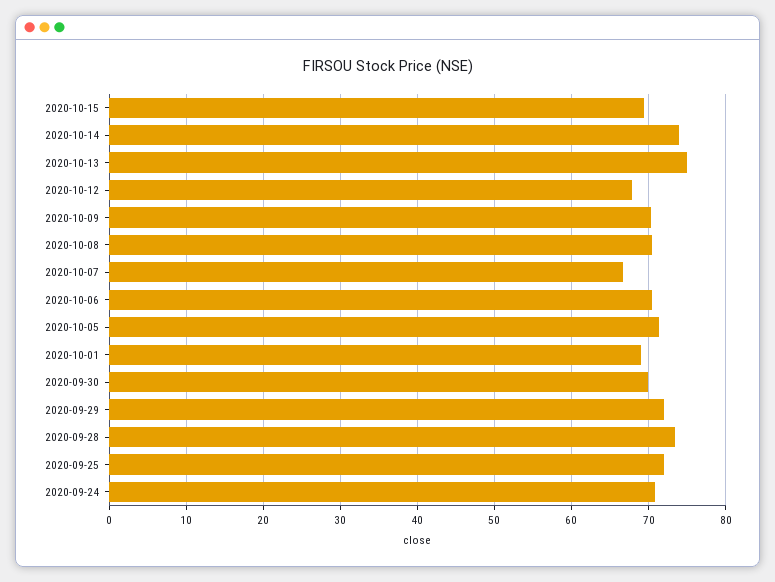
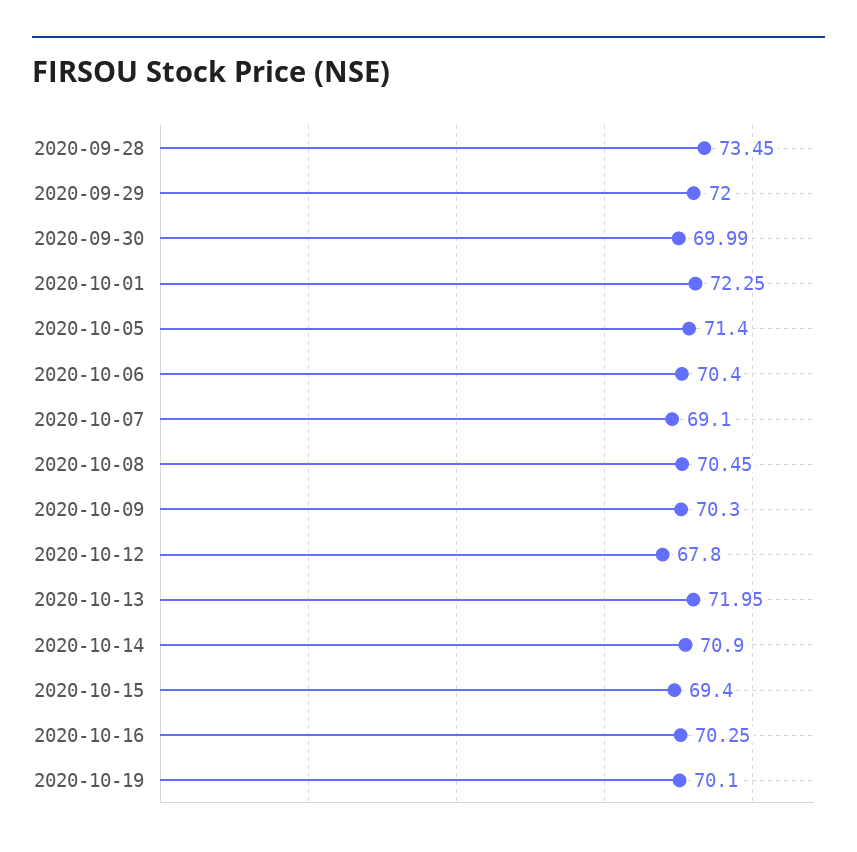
2020-10-14: 74 -> 70.9
2020-10-13: 75 -> 71.95
2020-10-07: 67 -> 69.1
2020-10-01: 69 -> 72.25
2020-09-25: 72 -> none
2020-09-24: 71 -> none
2020-10-16: none -> 70.25
2020-10-19: none -> 70.1

